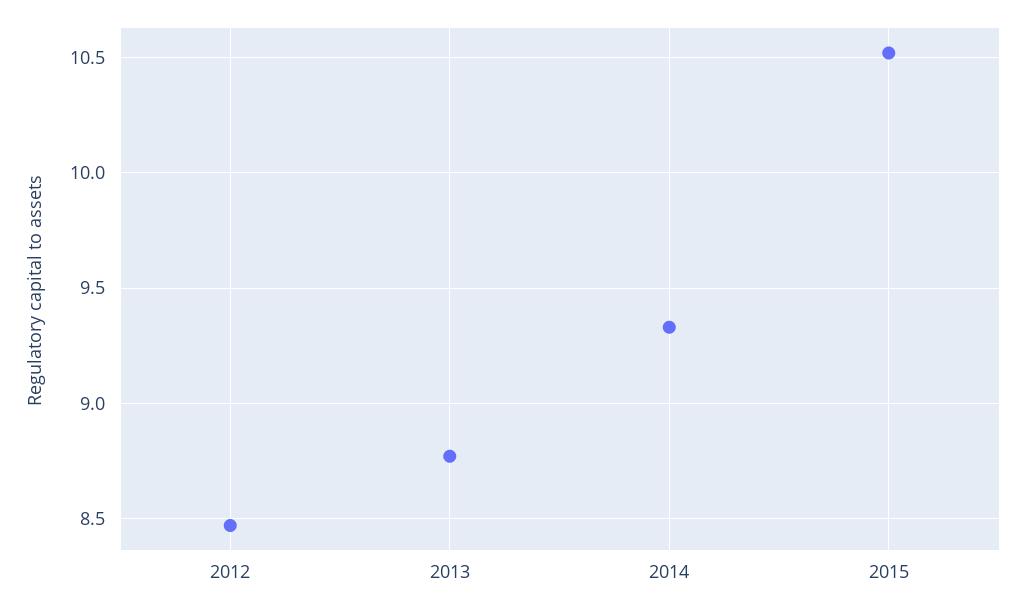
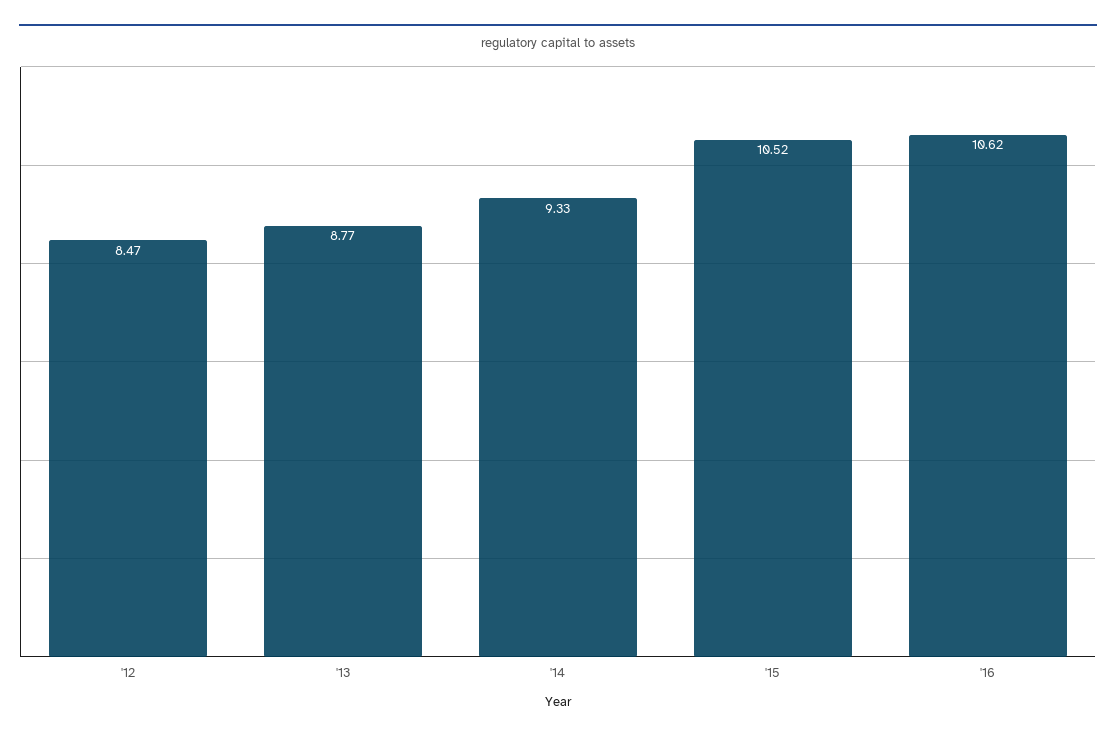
'16: none -> 10.62

